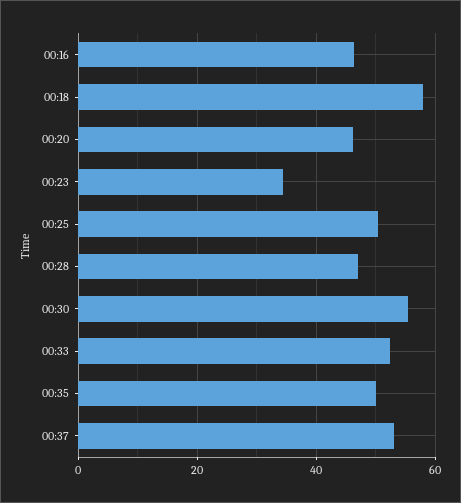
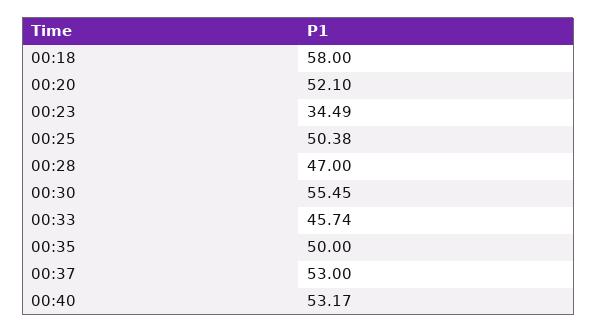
00:16: 46 -> none
00:20: 46 -> 52.1
00:33: 52 -> 45.74
00:40: none -> 53.17

